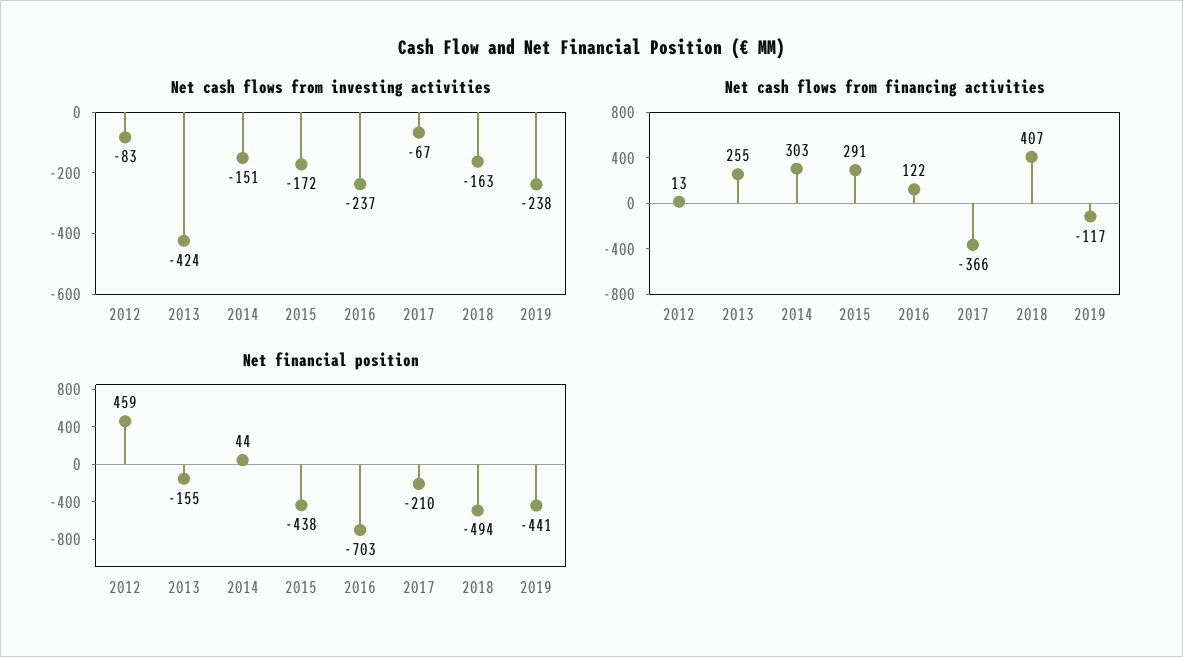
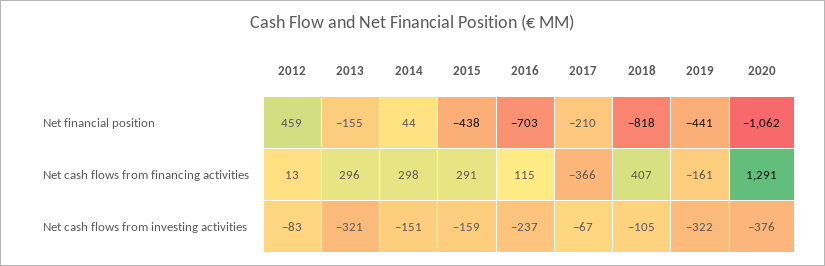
Net cash flows from investing activities, 2013: -424 -> -321
Net cash flows from investing activities, 2015: -172 -> -159
Net cash flows from investing activities, 2018: -163 -> -105
Net cash flows from investing activities, 2019: -238 -> -322
Net cash flows from financing activities, 2013: 255 -> 296
Net cash flows from financing activities, 2014: 303 -> 298
Net cash flows from financing activities, 2016: 122 -> 115
Net cash flows from financing activities, 2019: -117 -> -161
Net financial position, 2018: -494 -> -818
Net financial position, 2020: none -> -1062
Net cash flows from financing activities, 2020: none -> 1291
Net cash flows from investing activities, 2020: none -> -376

